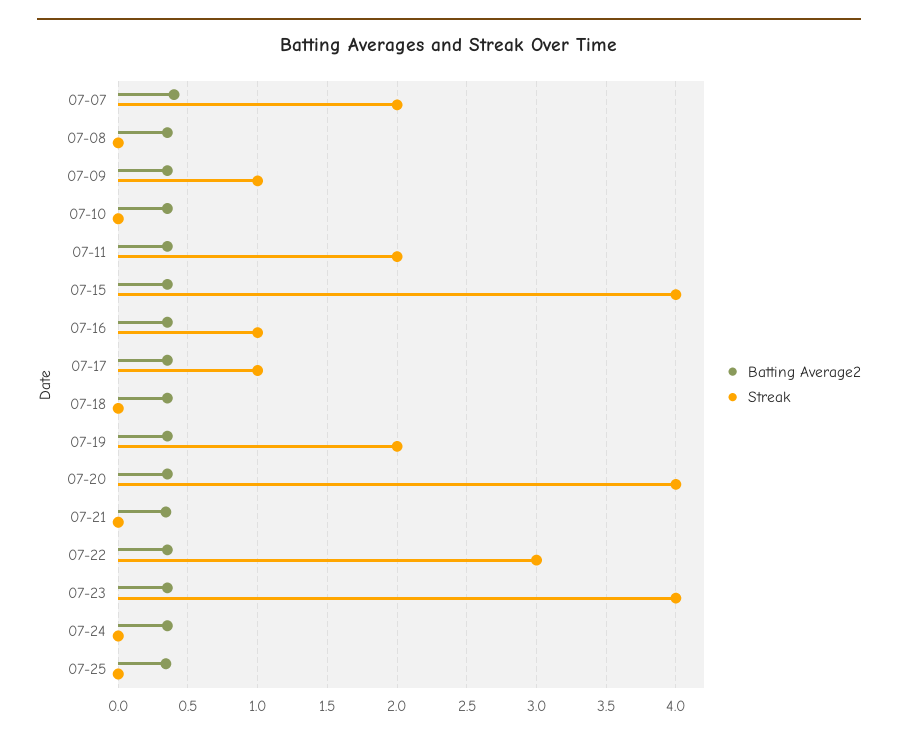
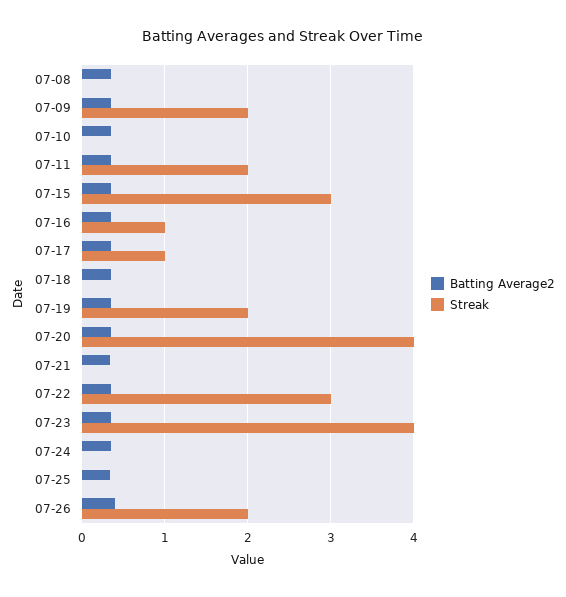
Batting Average2, 07-07: 0.4 -> none
Streak, 07-07: 2 -> none
Streak, 07-09: 1 -> 2
Streak, 07-15: 4 -> 3
Batting Average2, 07-26: none -> 0.4
Streak, 07-26: none -> 2

